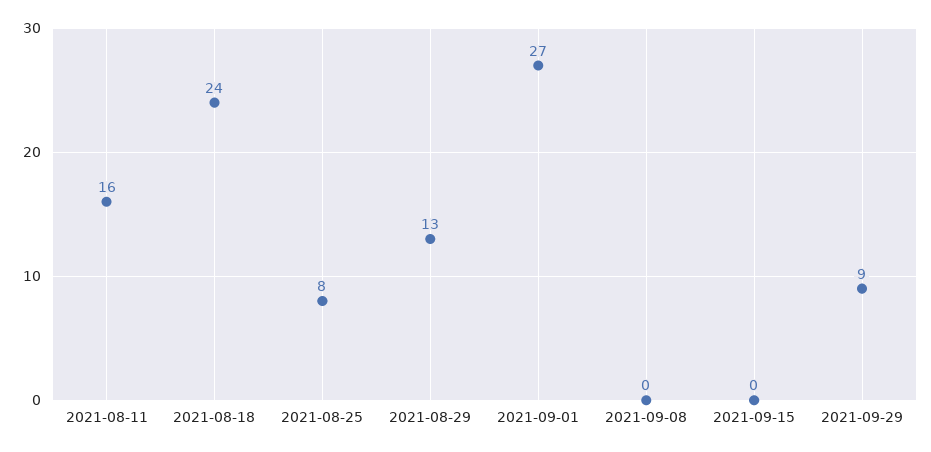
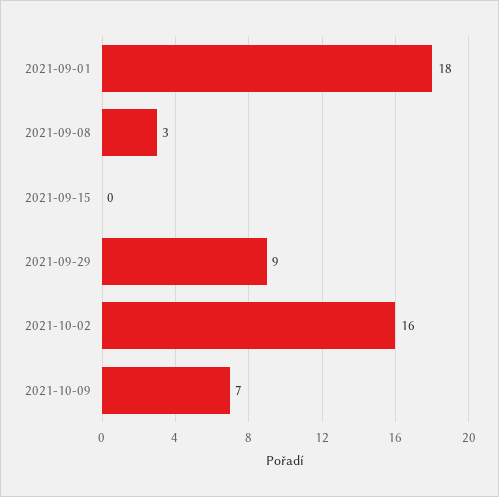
2021-08-11: 16 -> none
2021-08-18: 24 -> none
2021-08-25: 8 -> none
2021-08-29: 13 -> none
2021-09-01: 27 -> 18
2021-09-08: 0 -> 3
2021-10-02: none -> 16
2021-10-09: none -> 7

